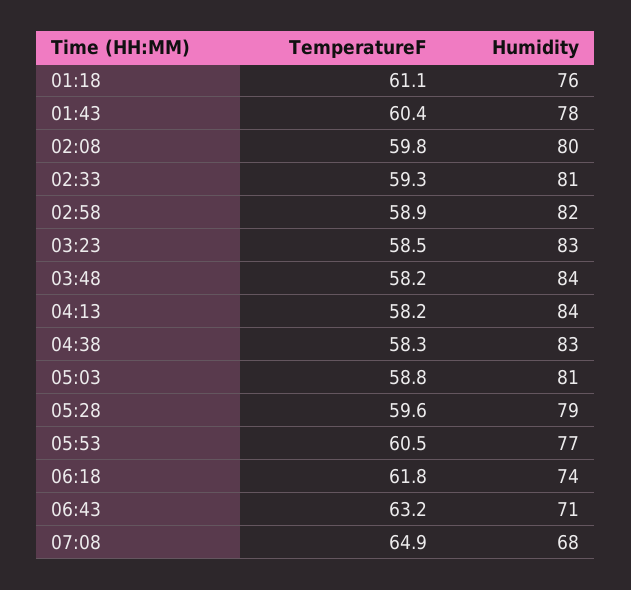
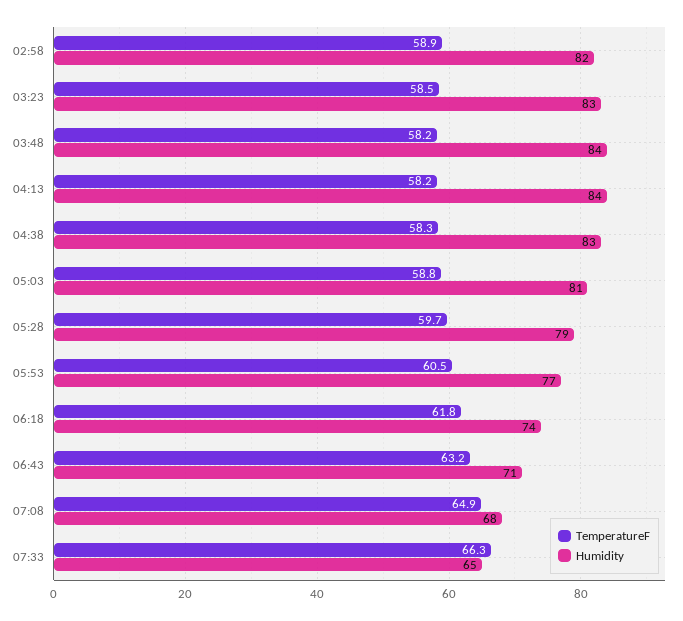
TemperatureF, 01:18: 61.1 -> none
Humidity, 01:18: 76 -> none
TemperatureF, 01:43: 60.4 -> none
Humidity, 01:43: 78 -> none
TemperatureF, 02:08: 59.8 -> none
Humidity, 02:08: 80 -> none
TemperatureF, 02:33: 59.3 -> none
Humidity, 02:33: 81 -> none
TemperatureF, 05:28: 59.6 -> 59.7
TemperatureF, 07:33: none -> 66.3
Humidity, 07:33: none -> 65

